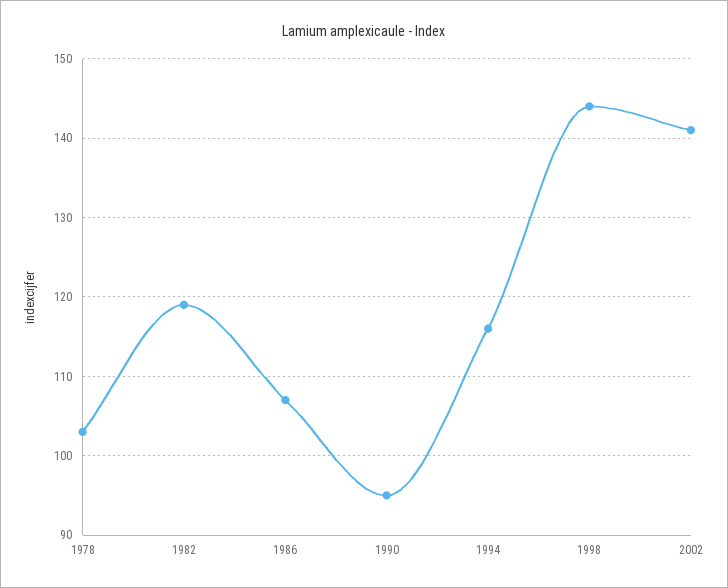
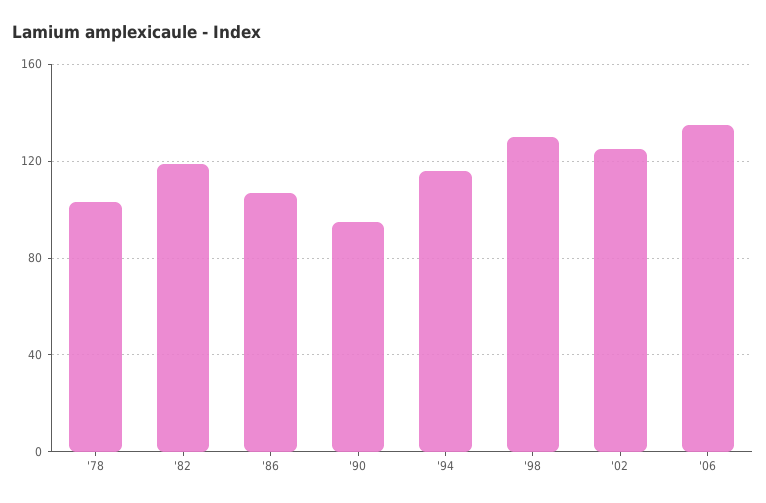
1998: 144 -> 130
2002: 141 -> 125
'06: none -> 135

